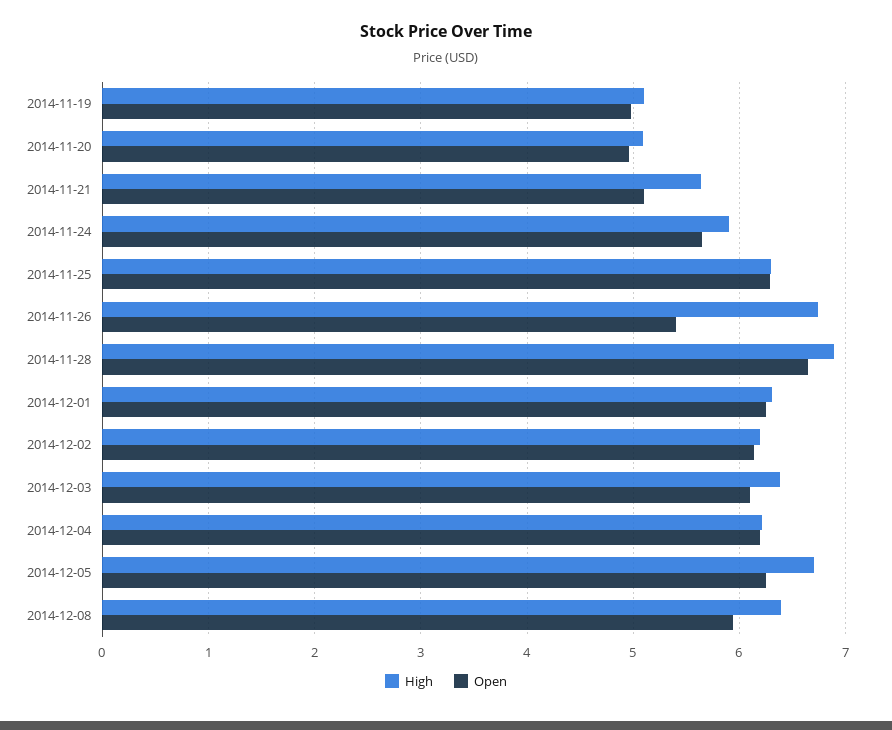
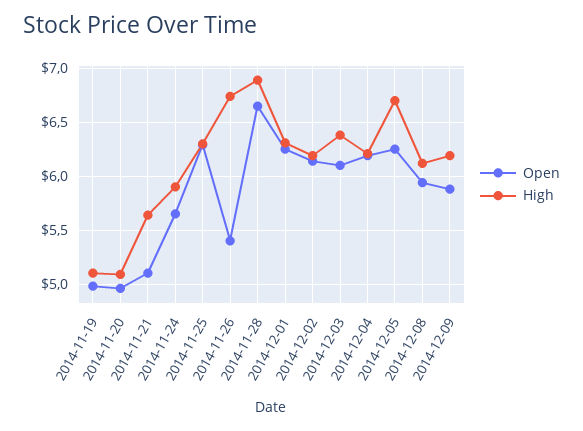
High, 2014-12-08: 6.4 -> 6.1
Open, 2014-12-09: none -> 5.9
High, 2014-12-09: none -> 6.2

